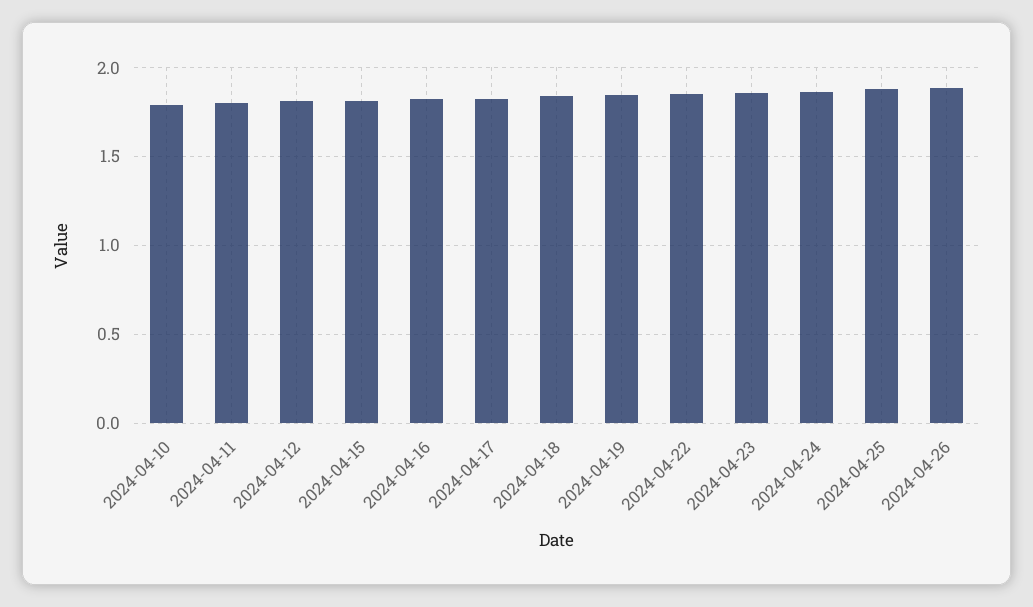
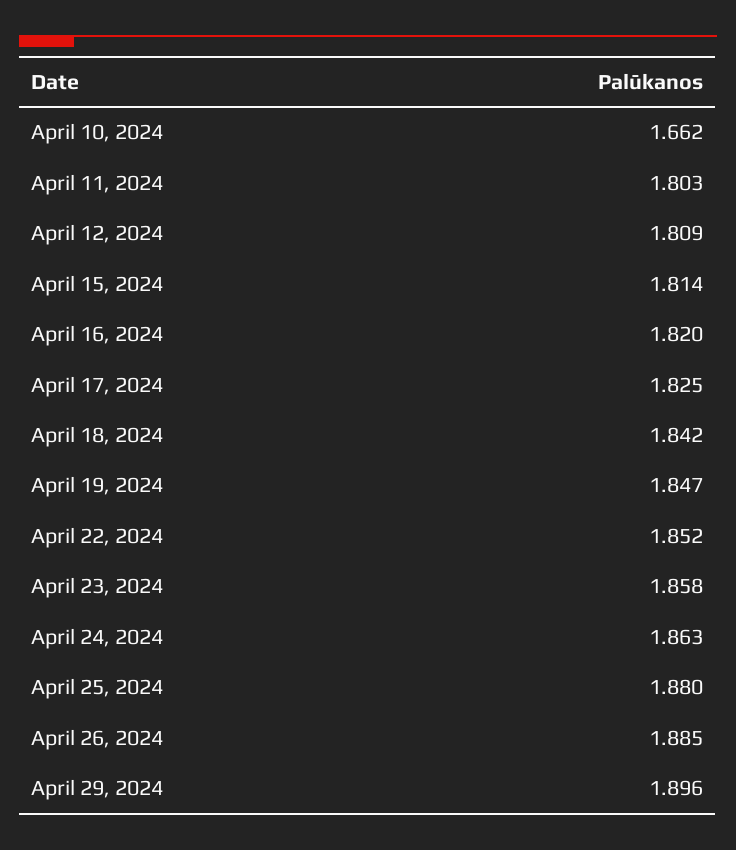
2024-04-10: 1.8 -> 1.662
April 29, 2024: none -> 1.896

